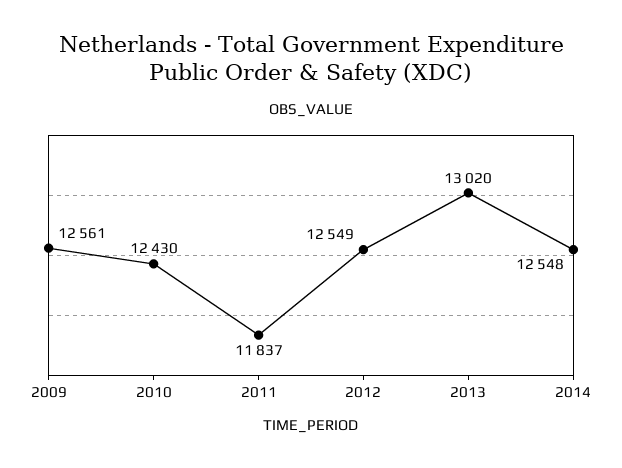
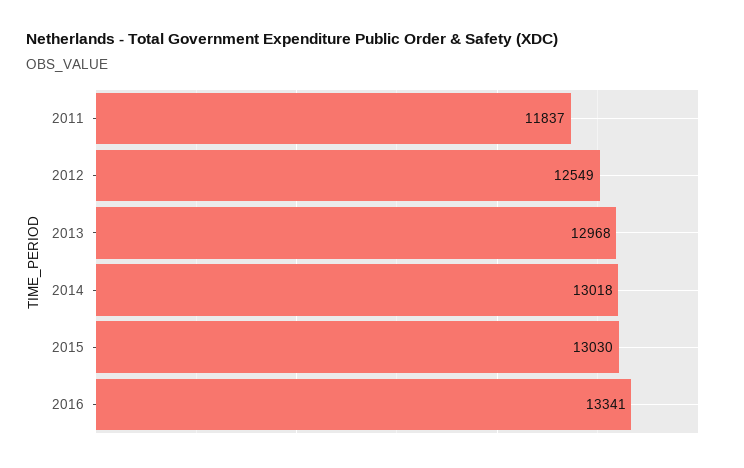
2009: 12561 -> none
2010: 12430 -> none
2013: 13020 -> 12968
2014: 12548 -> 13018
2015: none -> 13030
2016: none -> 13341

